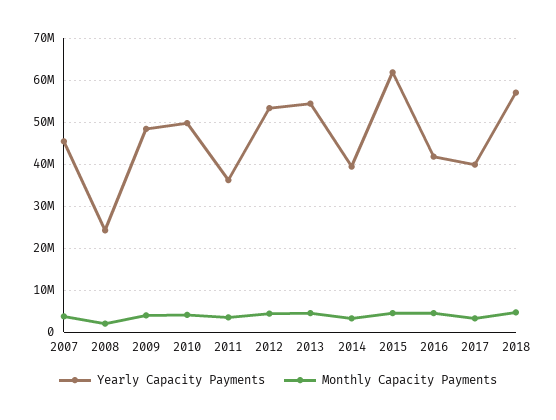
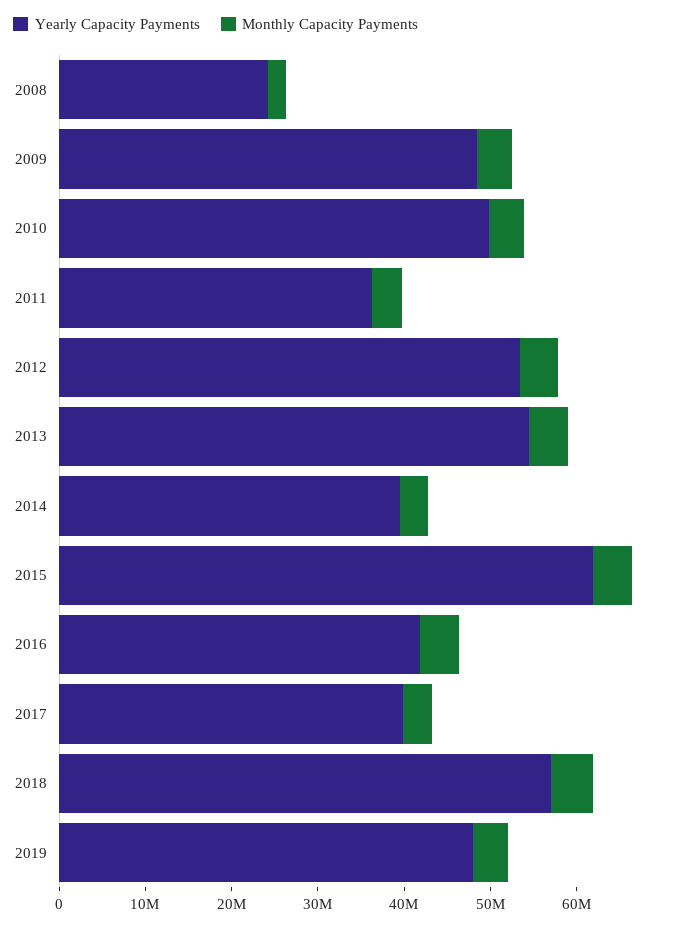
Yearly Capacity Payments, 2007: 46000000 -> none
Monthly Capacity Payments, 2007: 4000000 -> none
Yearly Capacity Payments, 2019: none -> 48000000
Monthly Capacity Payments, 2019: none -> 4000000

